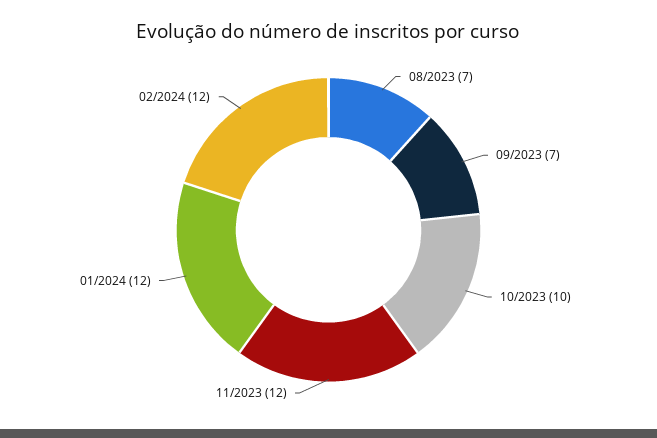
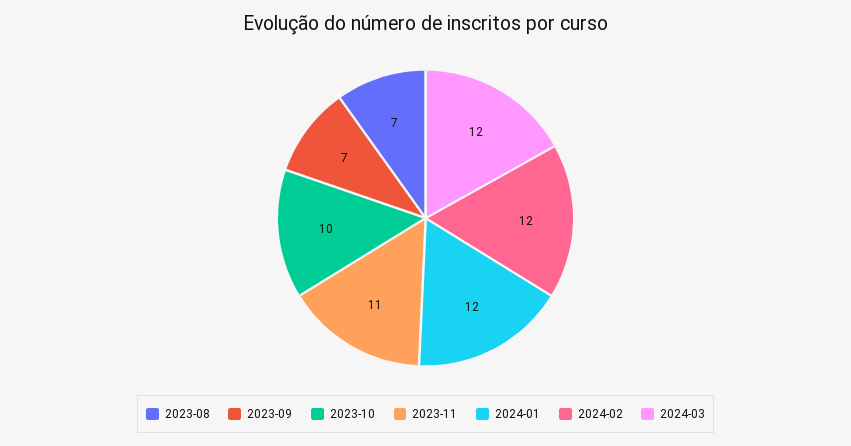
11/2023: 12 -> 11
2024-03: none -> 12

